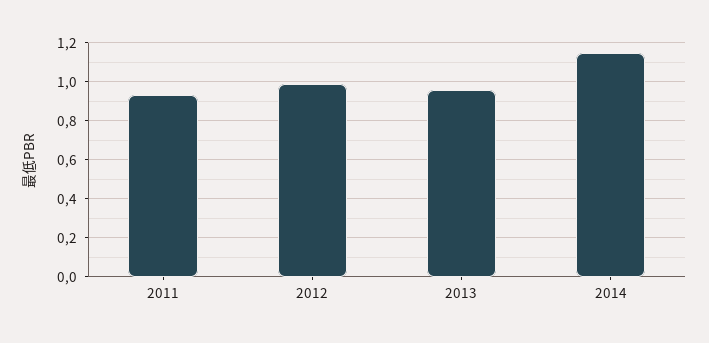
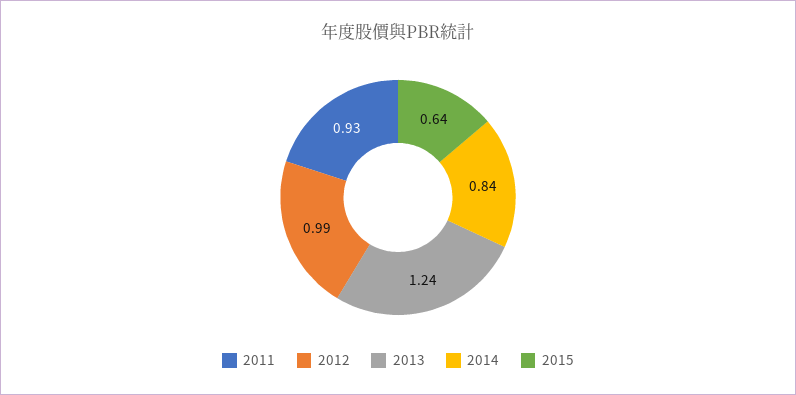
2013: 0.95 -> 1.24
2014: 1.15 -> 0.84
2015: none -> 0.64

